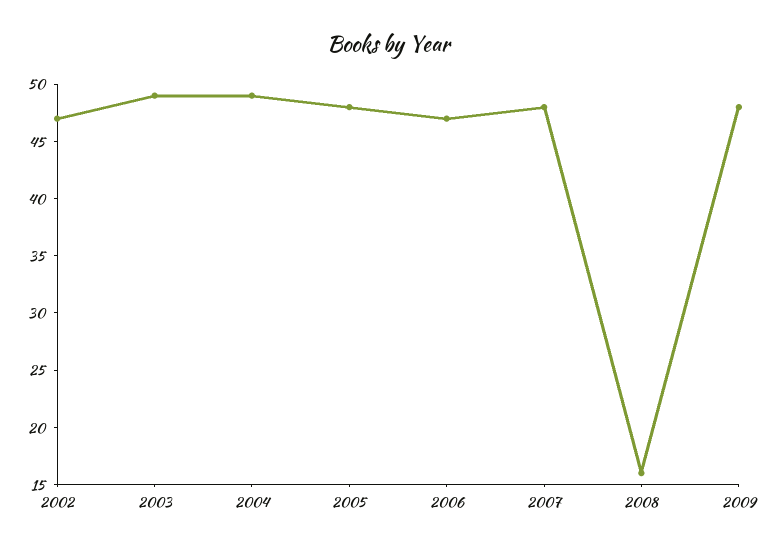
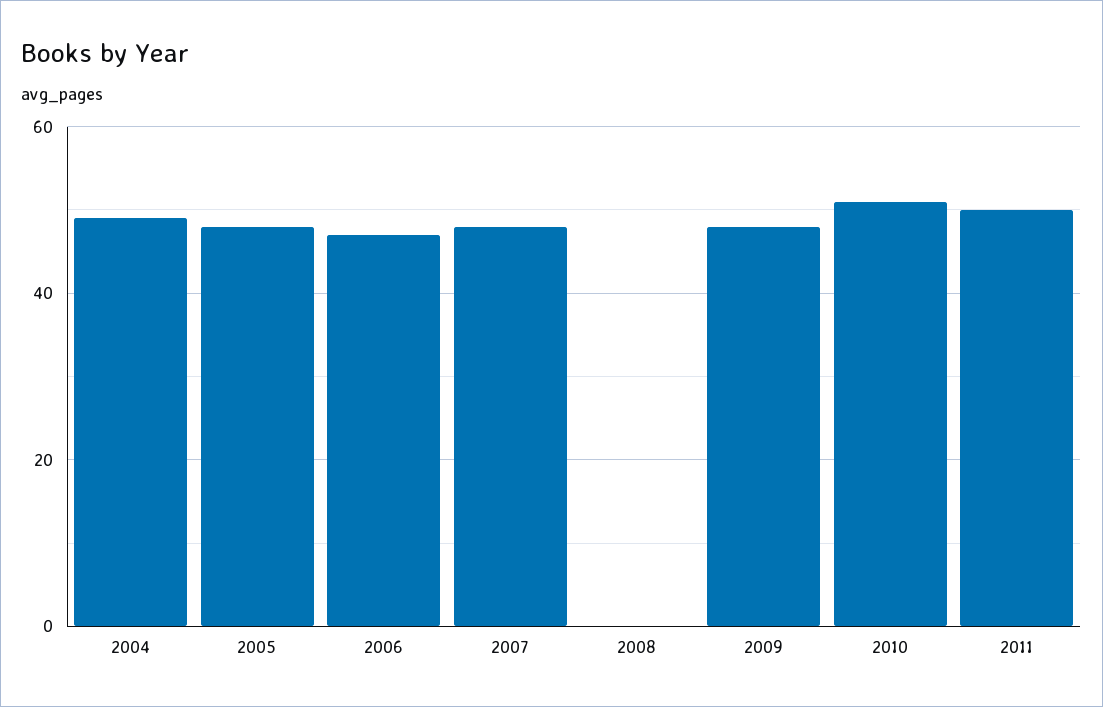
2002: 47 -> none
2003: 49 -> none
2008: 16 -> 0
2010: none -> 50
2011: none -> 50

